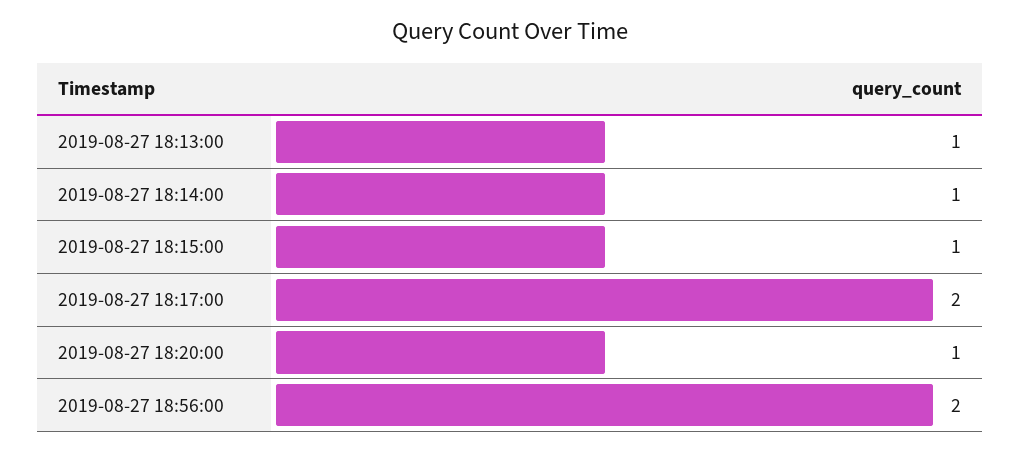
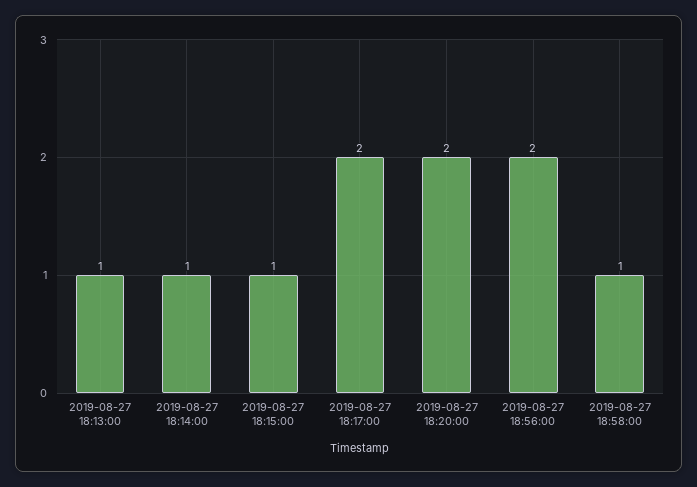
2019-08-27 18:20:00: 1 -> 2
2019-08-27 18:58:00: none -> 1

